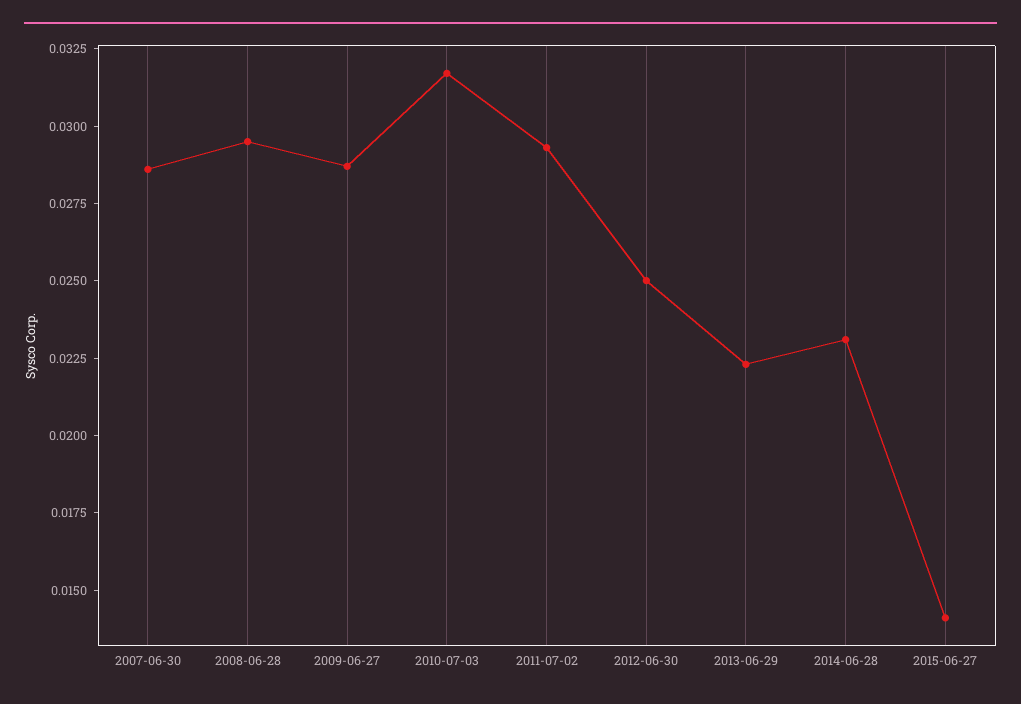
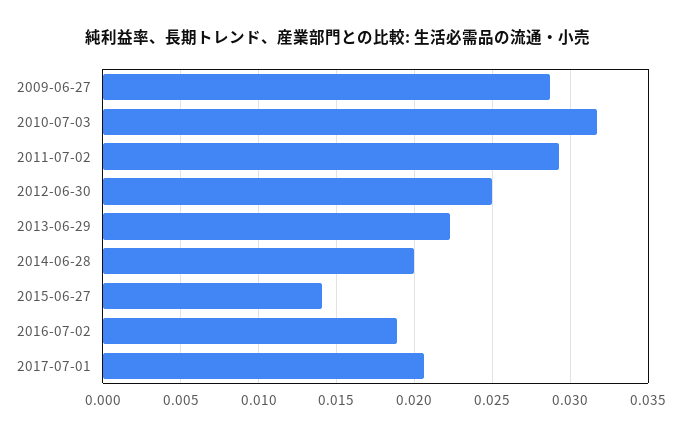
2007-06-30: 0.0285 -> none
2008-06-28: 0.0295 -> none
2014-06-28: 0.023 -> 0.02
2016-07-02: none -> 0.019
2017-07-01: none -> 0.0205

